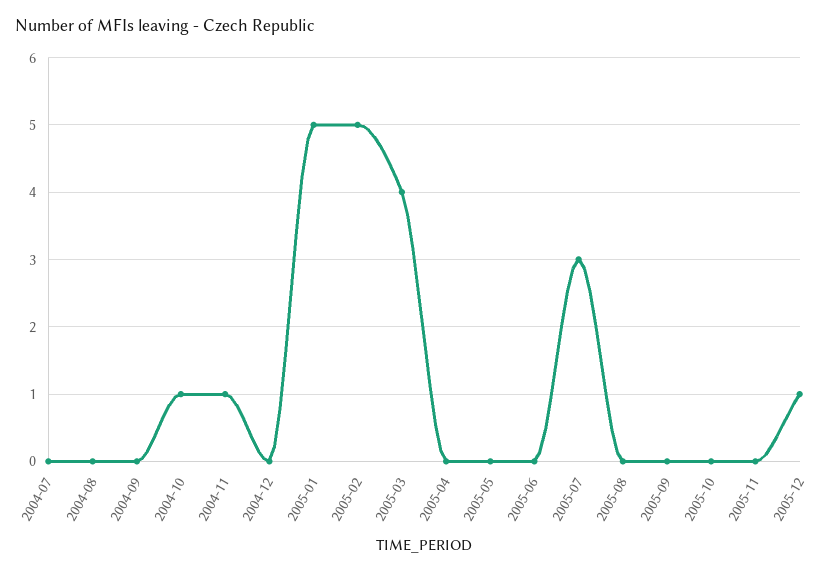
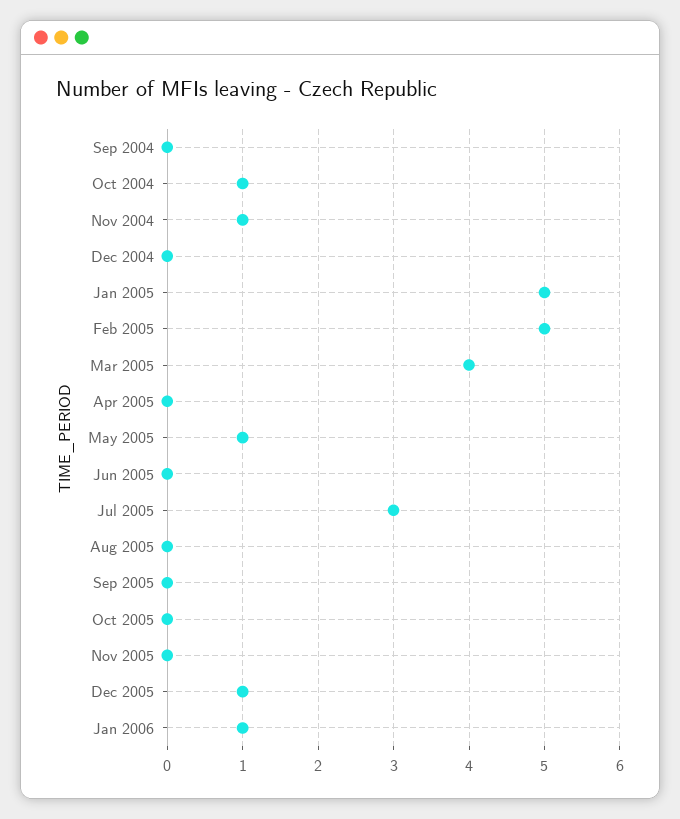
2004-07: 0 -> none
2004-08: 0 -> none
2005-05: 0 -> 1
Jan 2006: none -> 1

